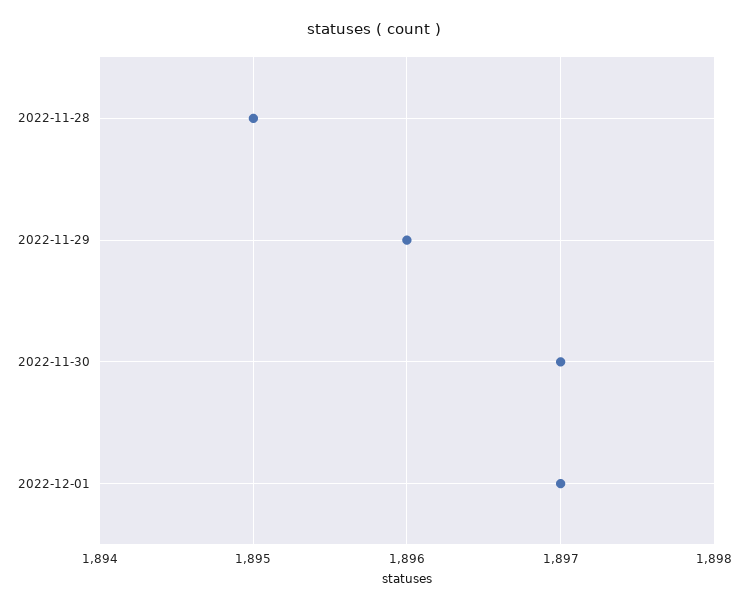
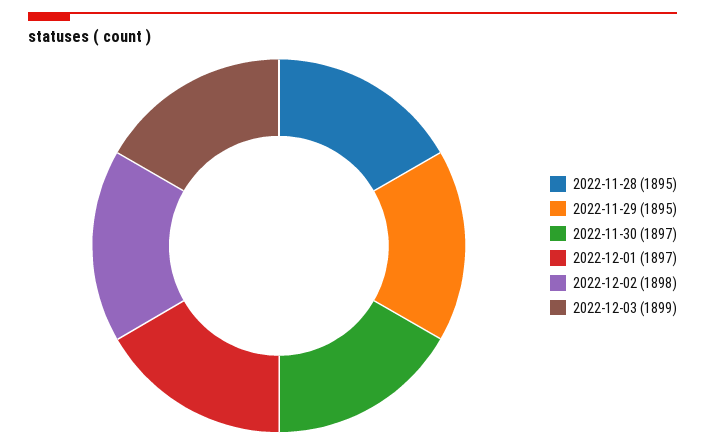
2022-11-29: 1896 -> 1895
2022-12-02: none -> 1898
2022-12-03: none -> 1899

